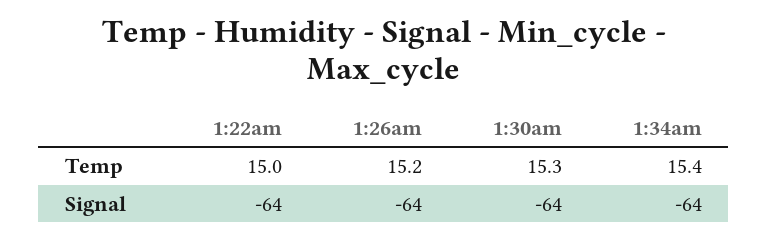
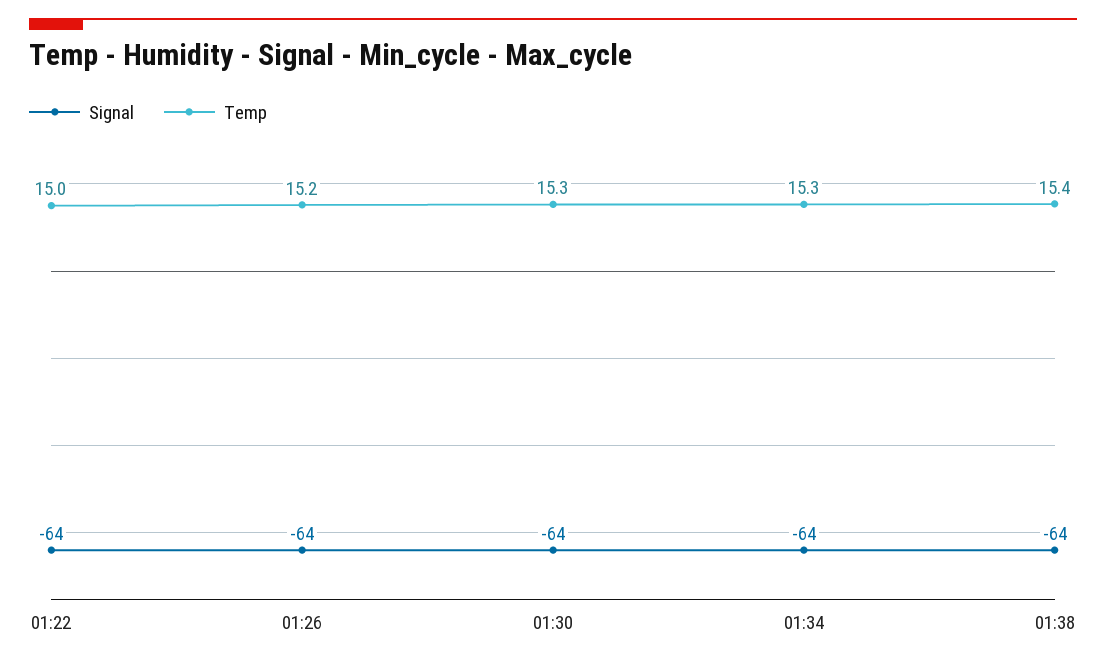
Temp, 1:34am: 15.4 -> 15.3
Signal, 01:38: none -> -64
Temp, 01:38: none -> 15.4

